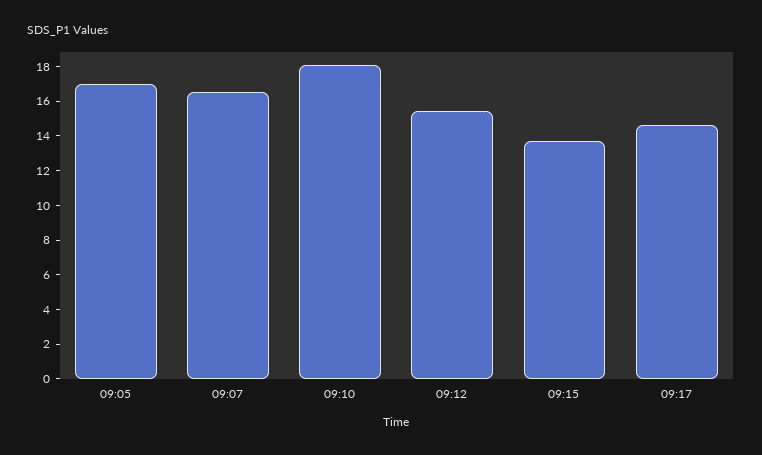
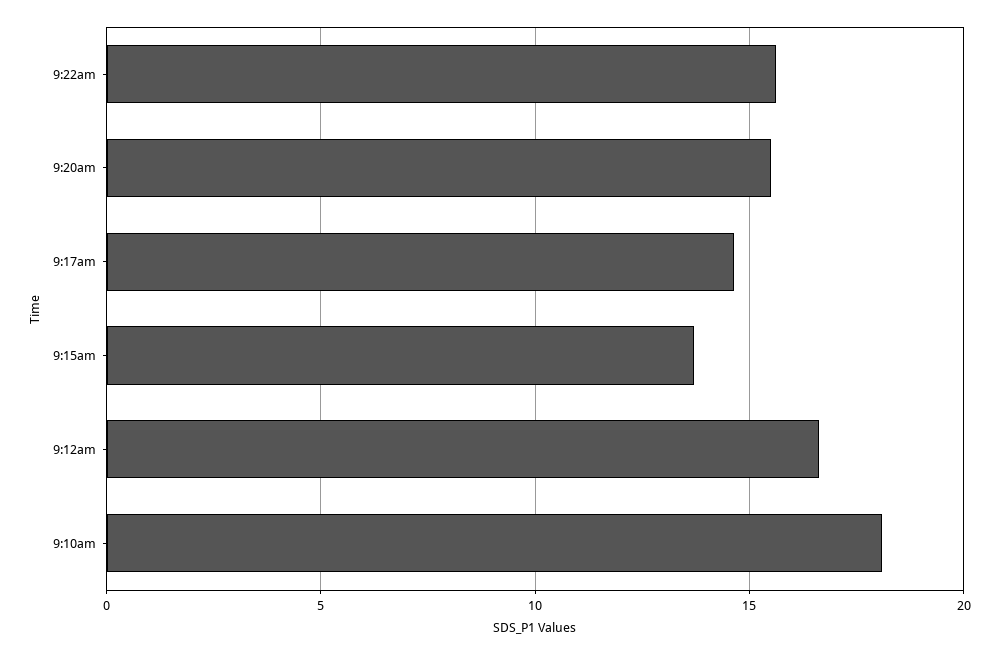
09:05: 17 -> none
09:07: 16.5 -> none
09:12: 15.5 -> 16.5
9:22am: none -> 15.5
9:20am: none -> 15.5

